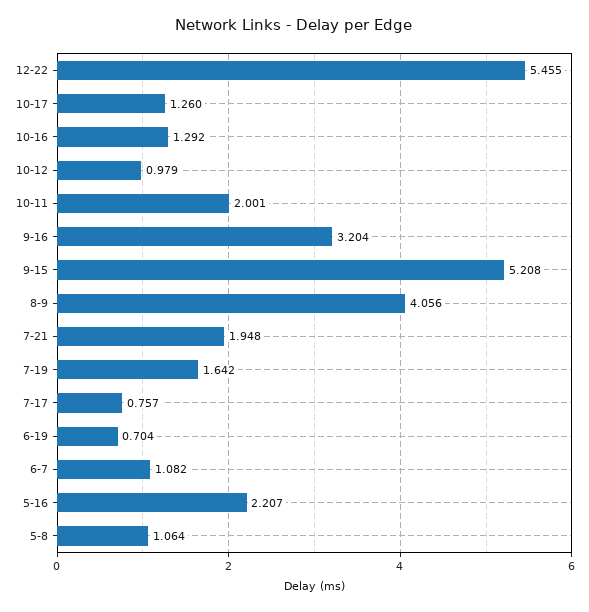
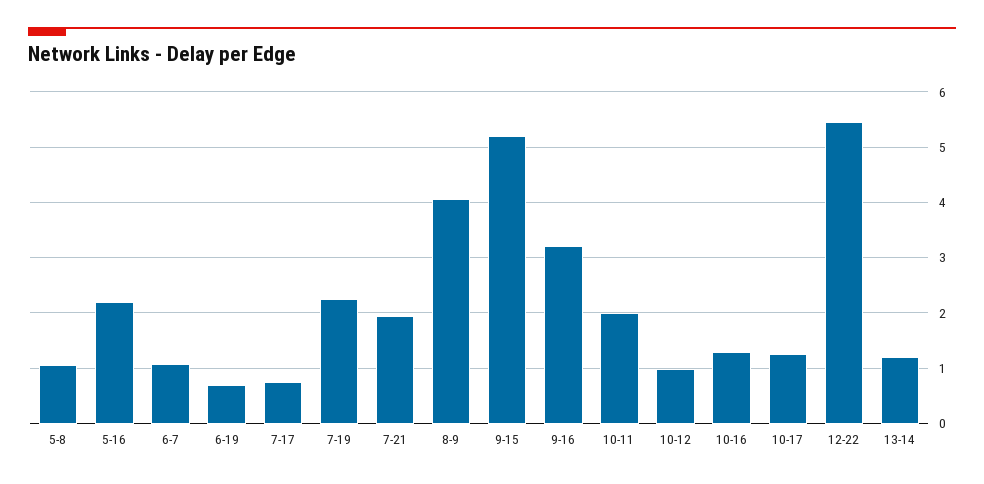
7-19: 1.642 -> 2.2
13-14: none -> 1.2

